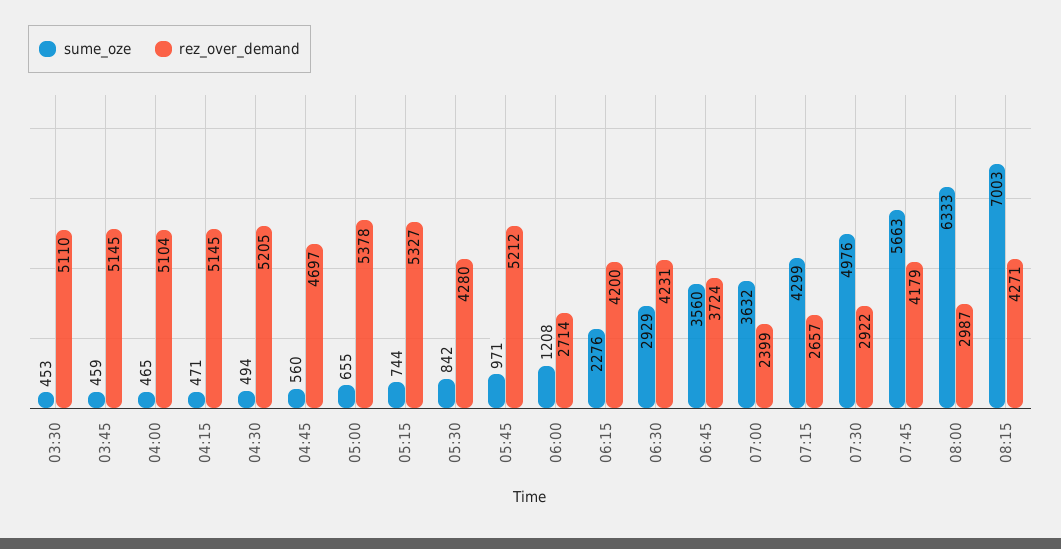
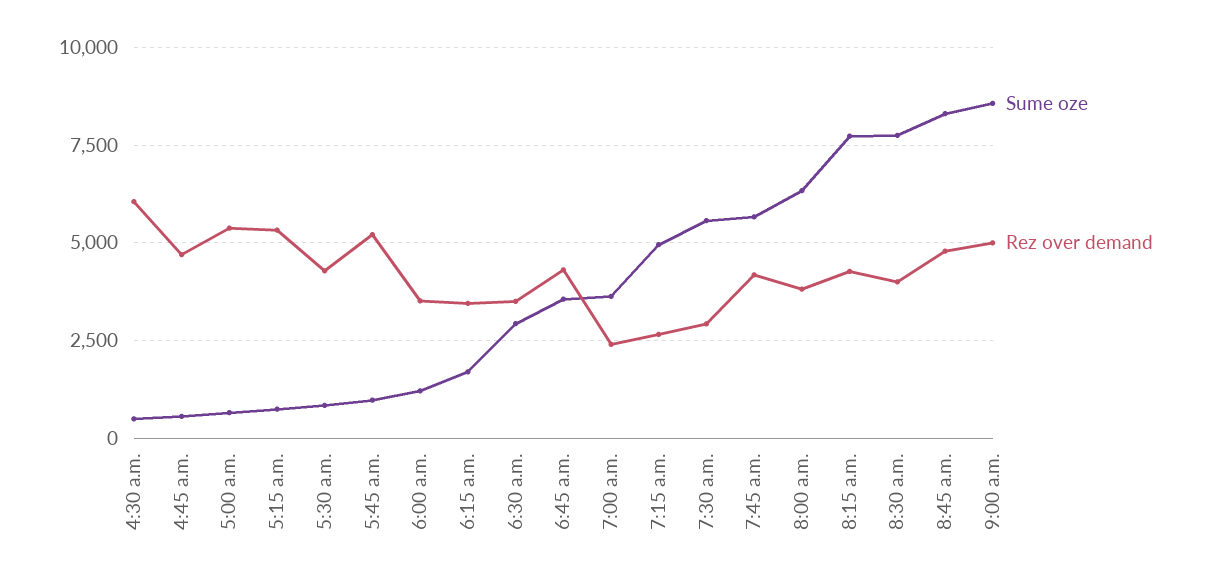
sume_oze, 03:30: 453 -> none
rez_over_demand, 03:30: 5110 -> none
sume_oze, 03:45: 459 -> none
rez_over_demand, 03:45: 5145 -> none
sume_oze, 04:00: 465 -> none
rez_over_demand, 04:00: 5104 -> none
sume_oze, 04:15: 471 -> none
rez_over_demand, 04:15: 5145 -> none
rez_over_demand, 04:30: 5205 -> 6000
rez_over_demand, 06:00: 2714 -> 3500
sume_oze, 06:15: 2276 -> 1750
rez_over_demand, 06:15: 4200 -> 3500
rez_over_demand, 06:30: 4231 -> 3500
rez_over_demand, 06:45: 3724 -> 4250
sume_oze, 07:15: 4299 -> 5000
sume_oze, 07:30: 4976 -> 5500
rez_over_demand, 08:00: 2987 -> 3750
sume_oze, 08:15: 7003 -> 7750
sume_oze, 8:30 a.m.: none -> 7750
rez_over_demand, 8:30 a.m.: none -> 4000
sume_oze, 8:45 a.m.: none -> 8250
rez_over_demand, 8:45 a.m.: none -> 4750
sume_oze, 9:00 a.m.: none -> 8500
rez_over_demand, 9:00 a.m.: none -> 5000

